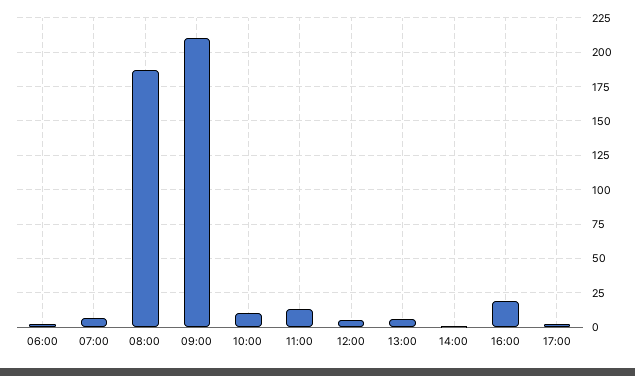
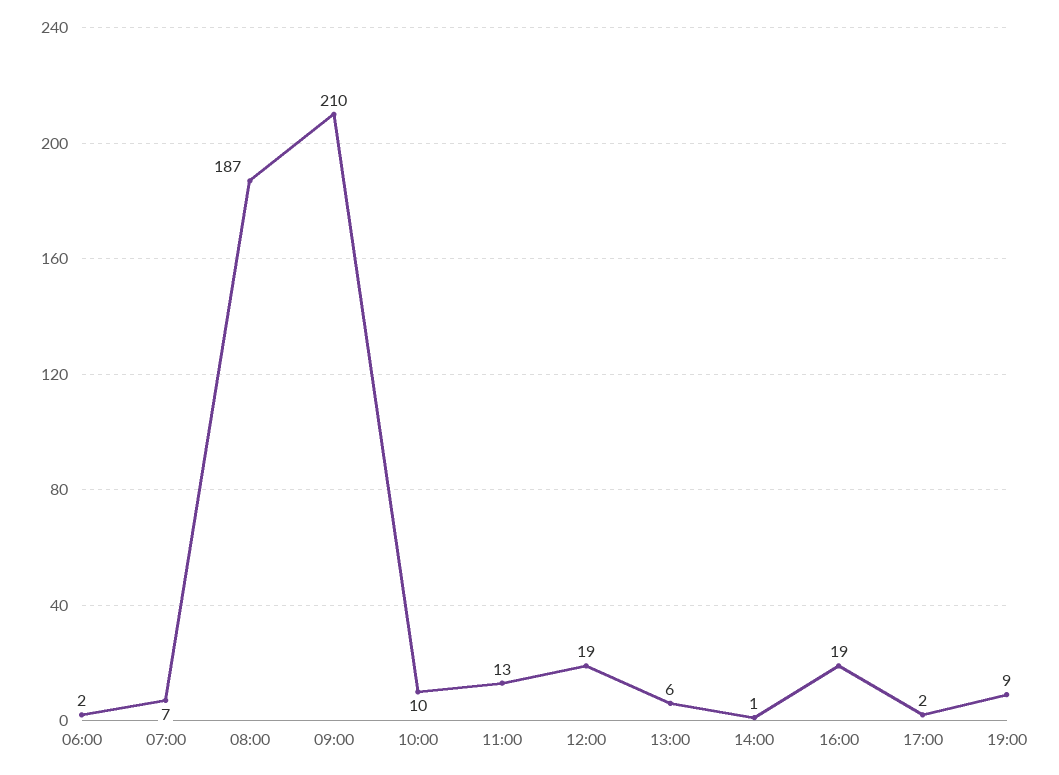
12:00: 5 -> 19
19:00: none -> 9

